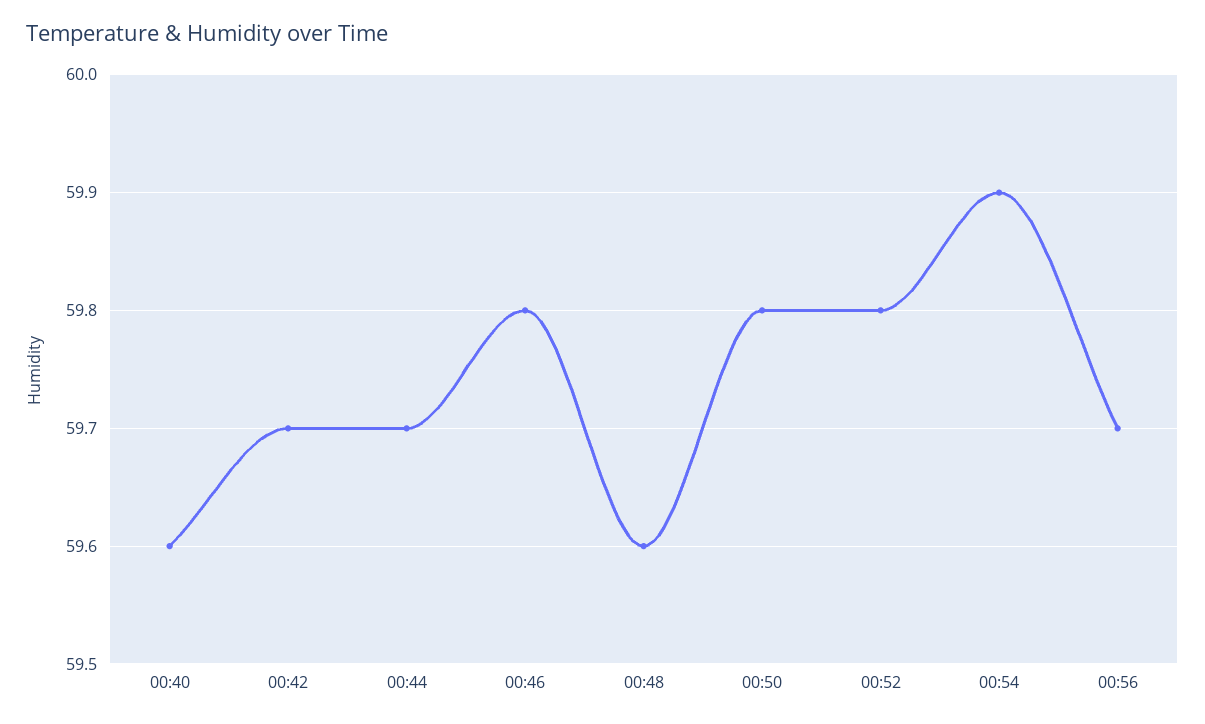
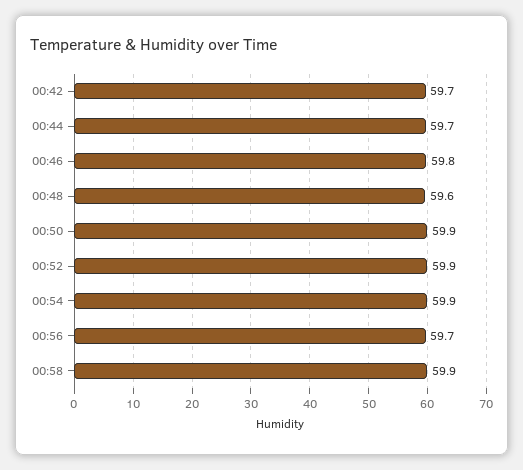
00:40: 59.6 -> none
00:50: 59.8 -> 59.9
00:52: 59.8 -> 59.9
00:58: none -> 59.9

